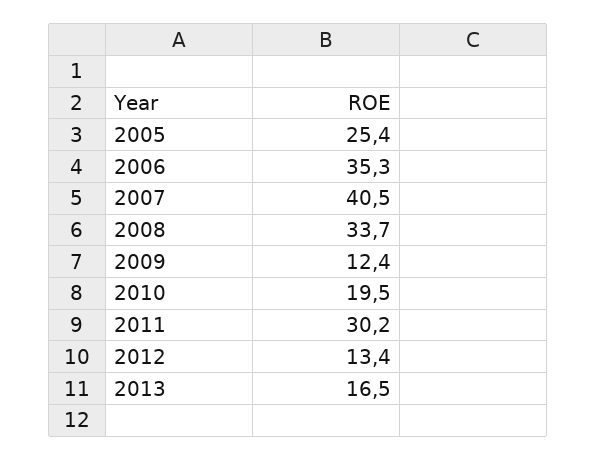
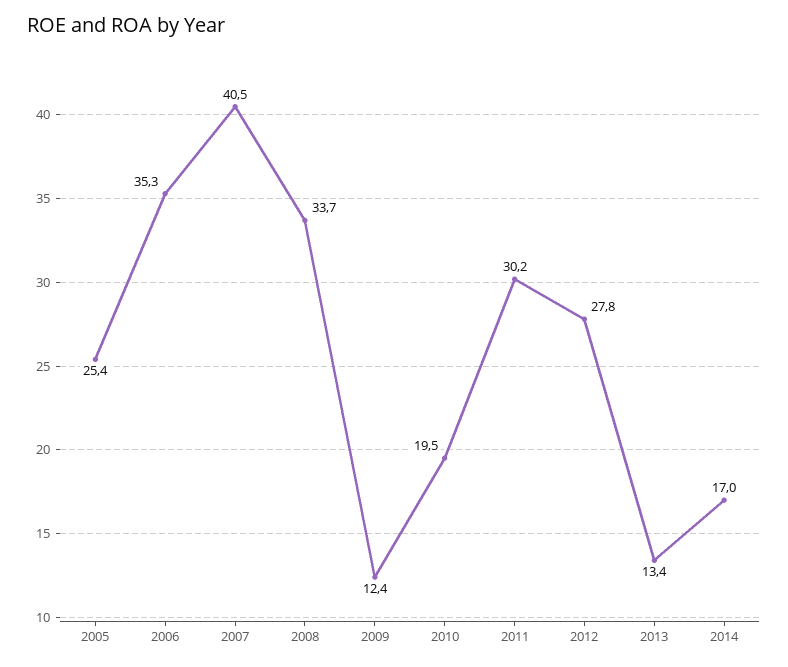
2012: 13.4 -> 27.8
2013: 16.5 -> 13.4
2014: none -> 17

